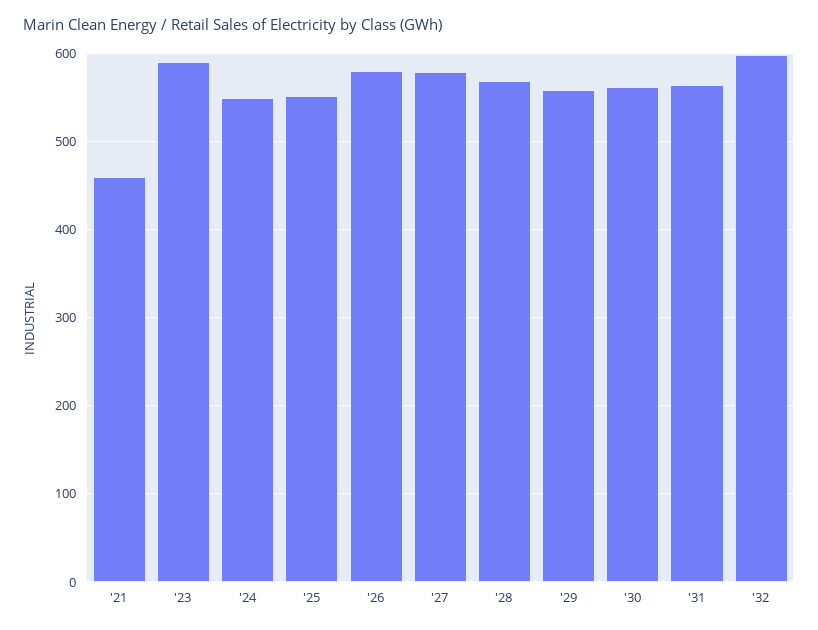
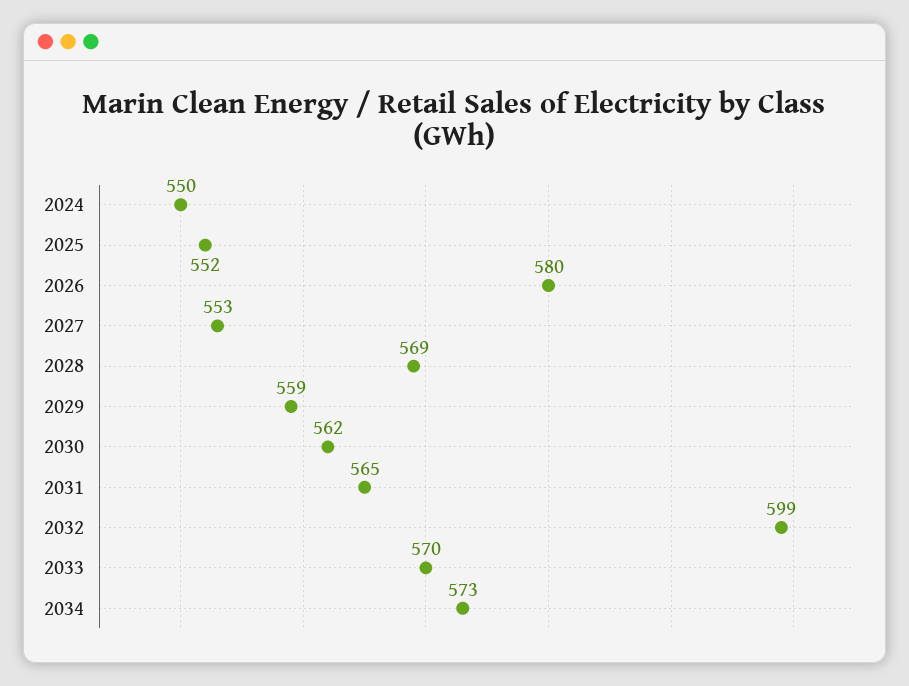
'21: 460 -> none
'23: 590 -> none
'27: 580 -> 553
2033: none -> 570
2034: none -> 573

